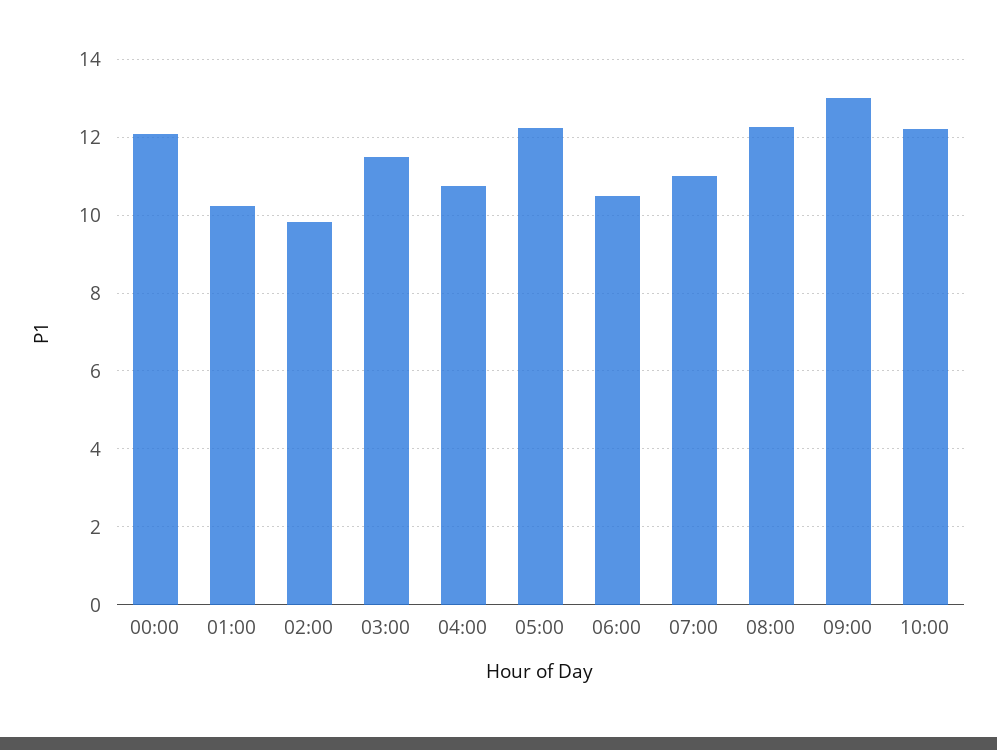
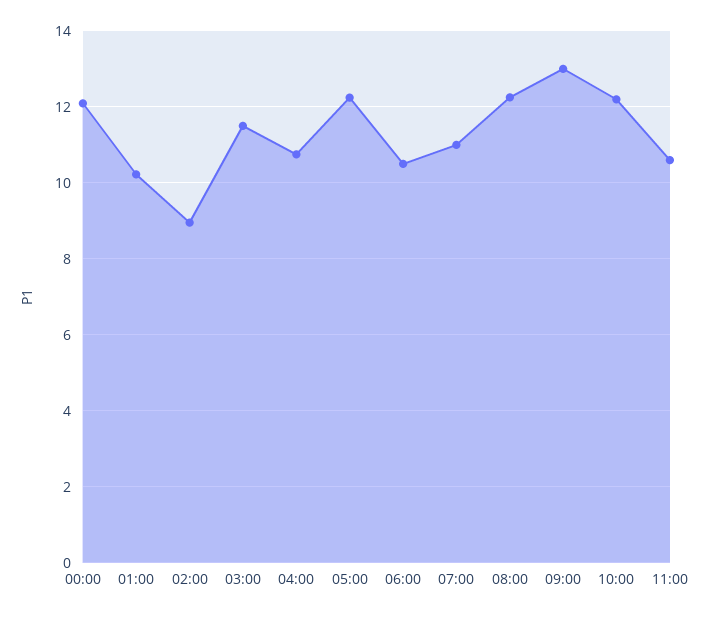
02:00: 9.8 -> 9
11:00: none -> 10.6

